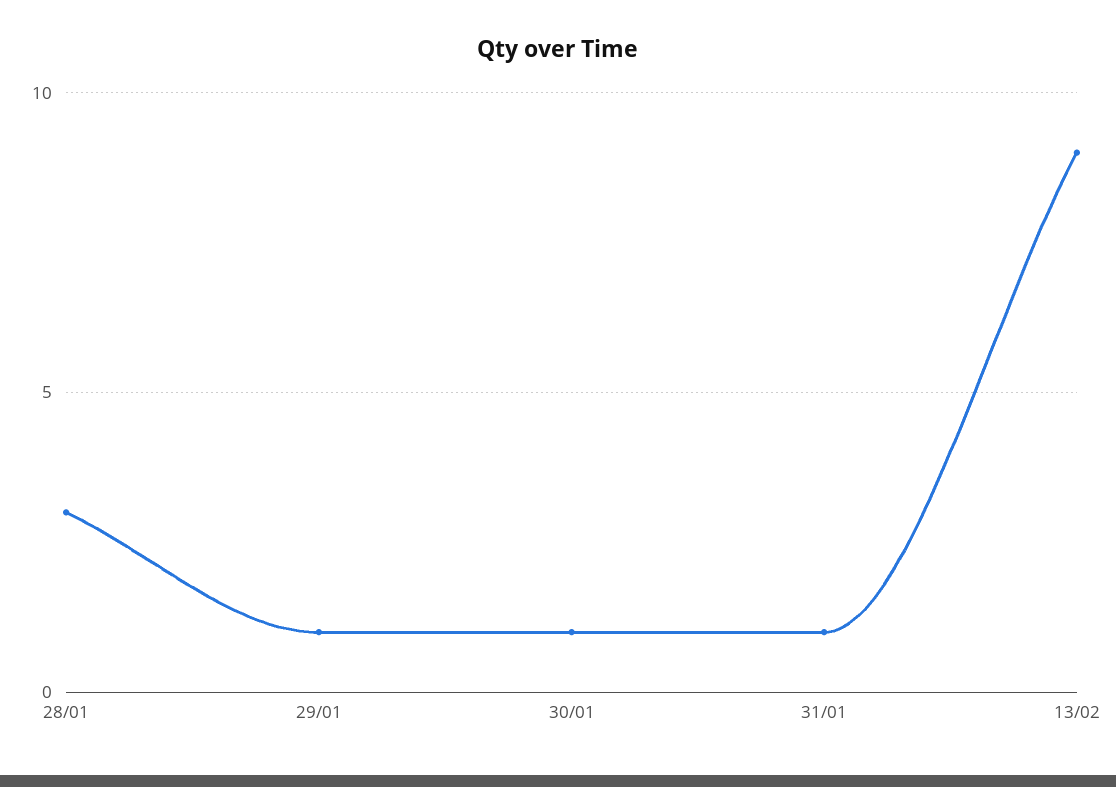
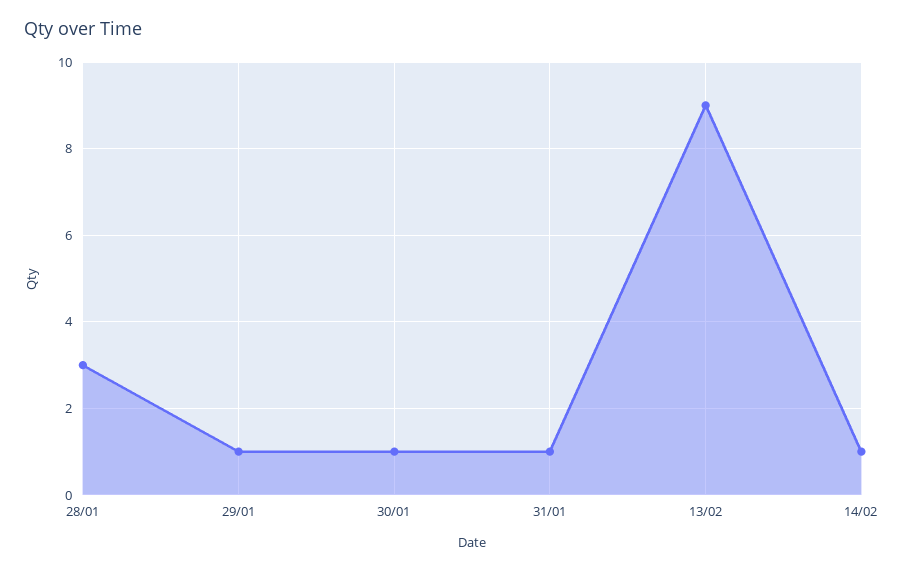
14/02: none -> 1

